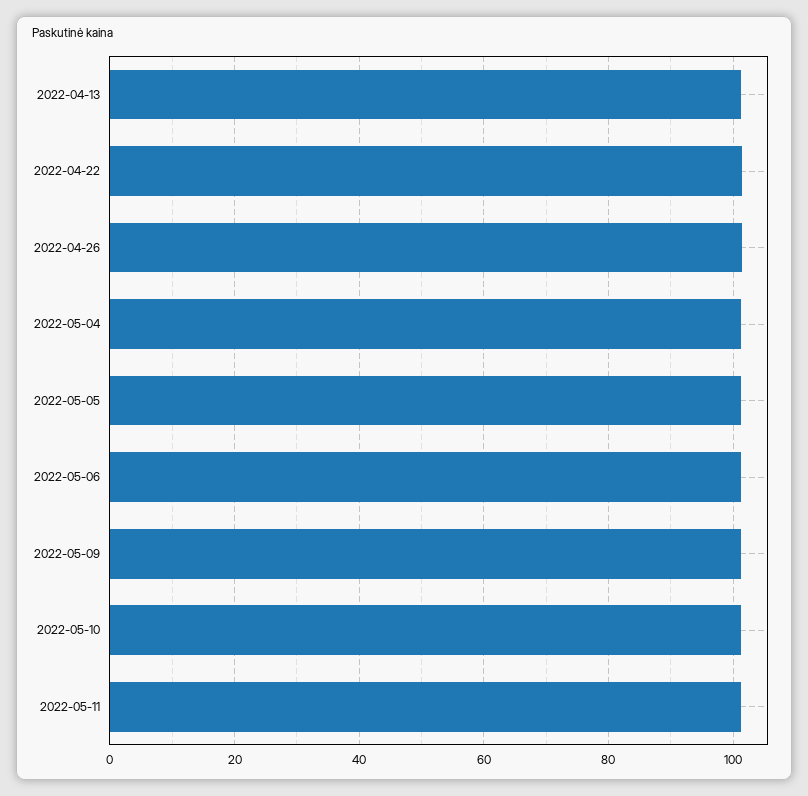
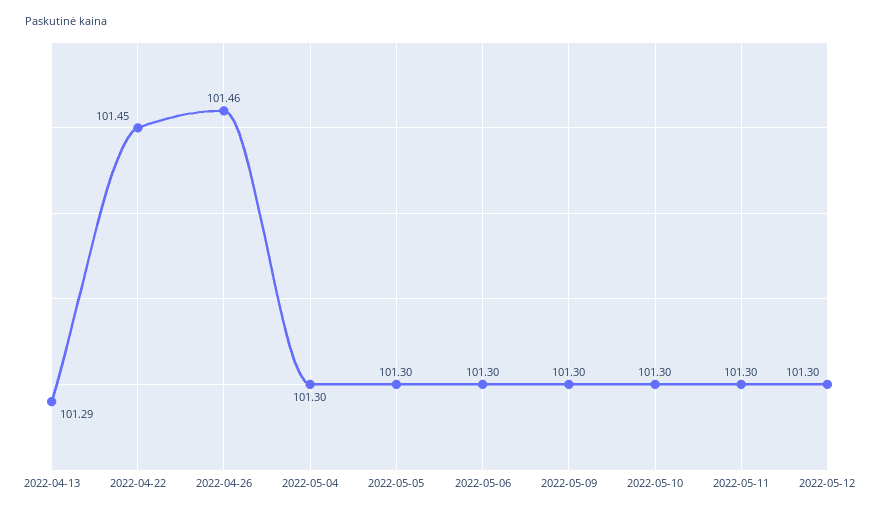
2022-05-12: none -> 101.3

